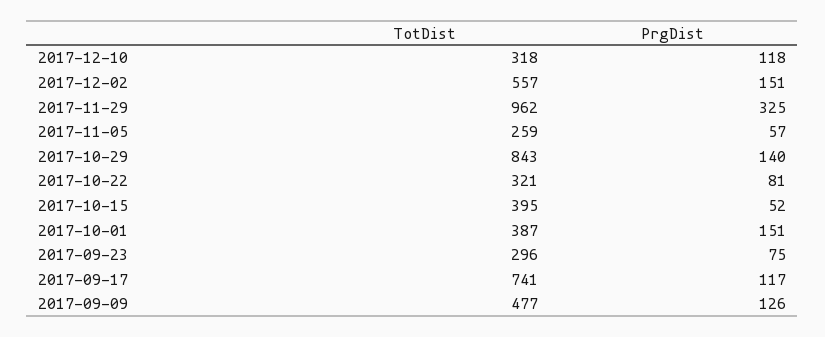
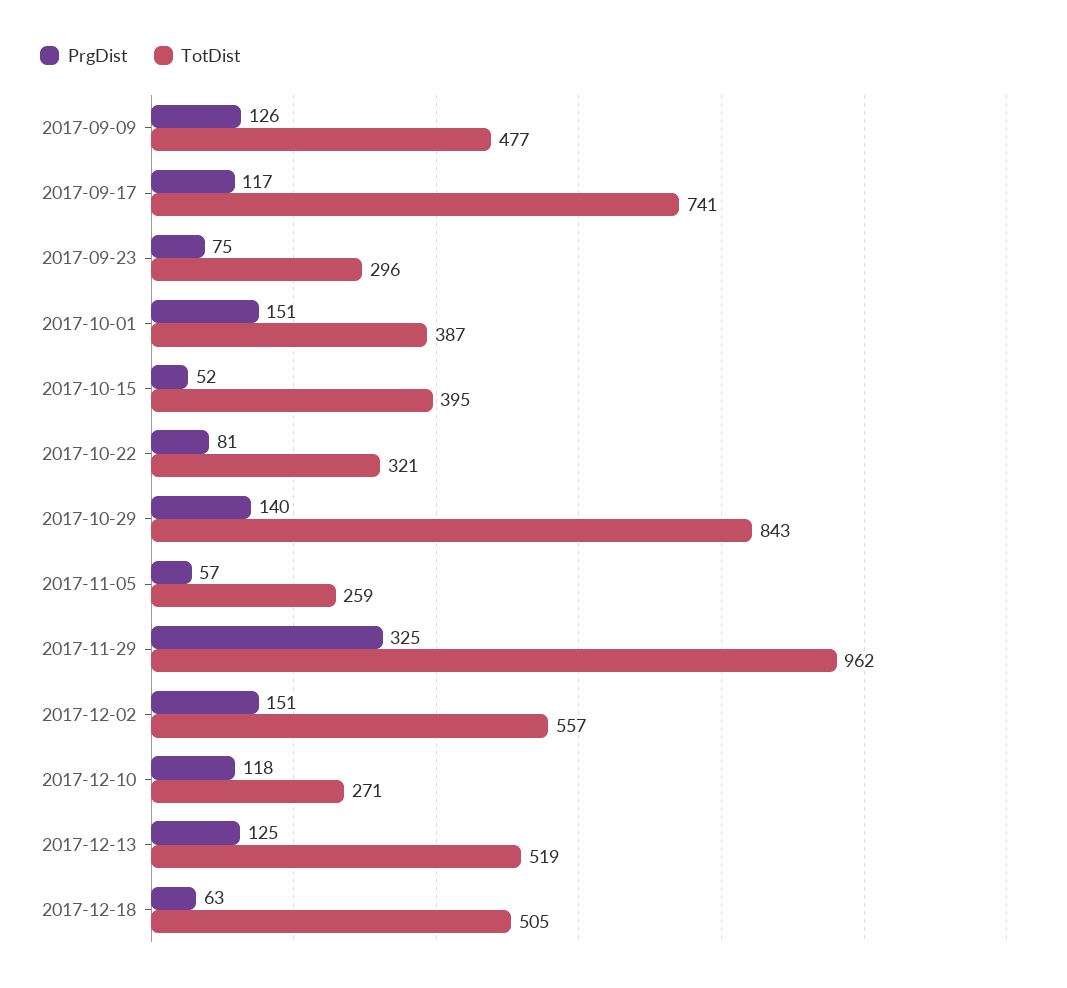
TotDist, 2017-12-10: 318 -> 271
PrgDist, 2017-12-13: none -> 125
TotDist, 2017-12-13: none -> 519
PrgDist, 2017-12-18: none -> 63
TotDist, 2017-12-18: none -> 505

